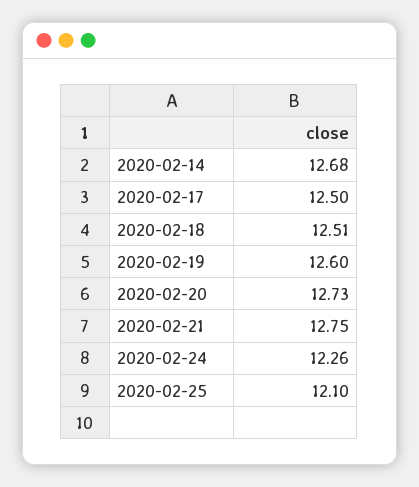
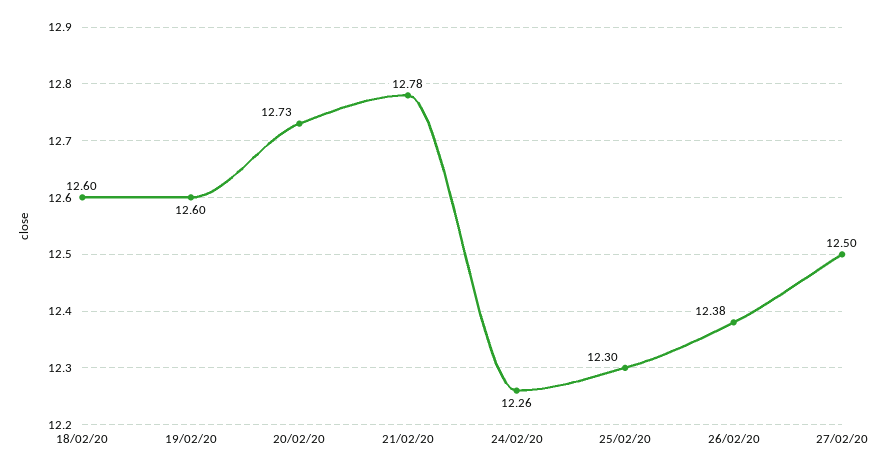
2020-02-14: 12.68 -> none
2020-02-17: 12.5 -> none
2020-02-18: 12.51 -> 12.6
2020-02-21: 12.75 -> 12.78
2020-02-25: 12.1 -> 12.3
26/02/20: none -> 12.38
27/02/20: none -> 12.5

